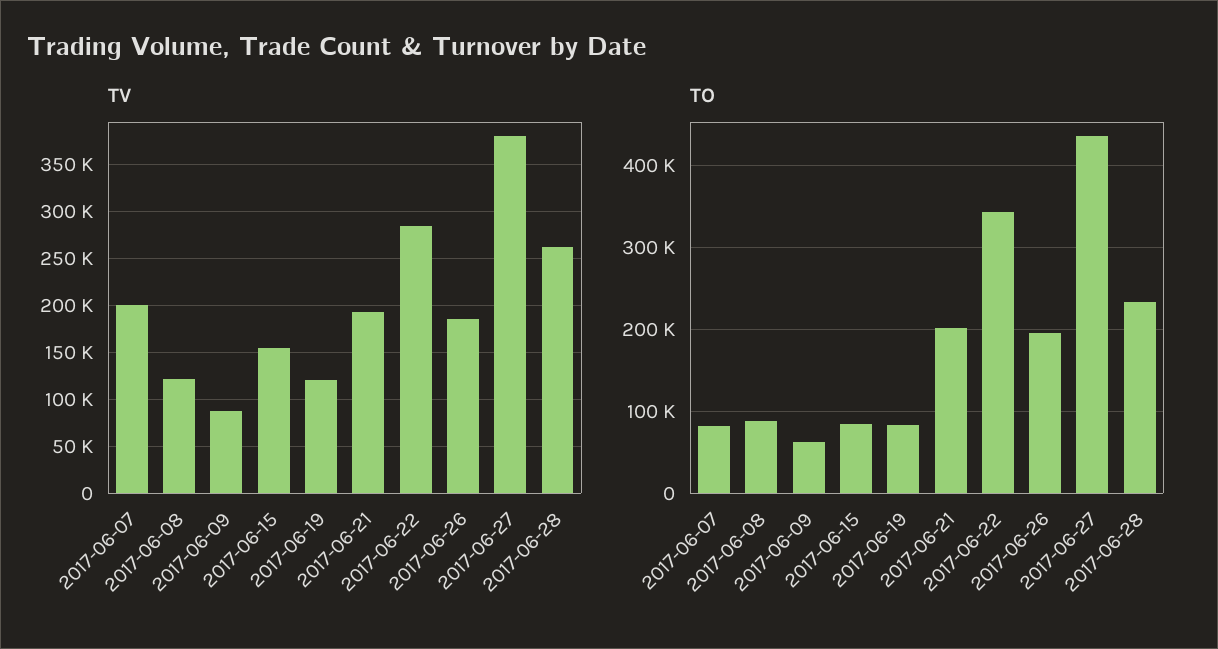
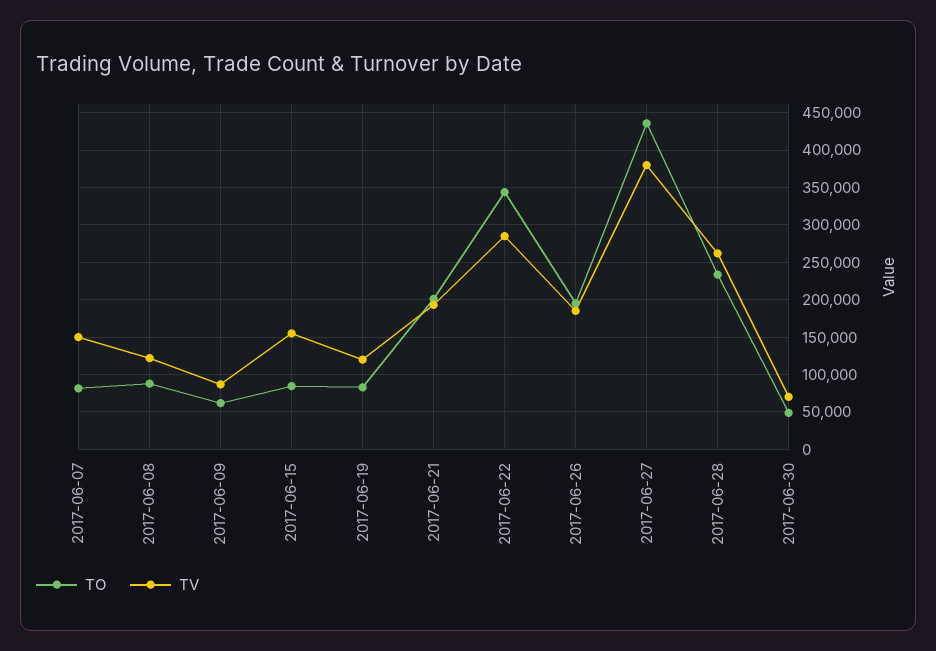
TV, 2017-06-07: 200000 -> 150000
TO, 2017-06-30: none -> 50000
TV, 2017-06-30: none -> 70000

